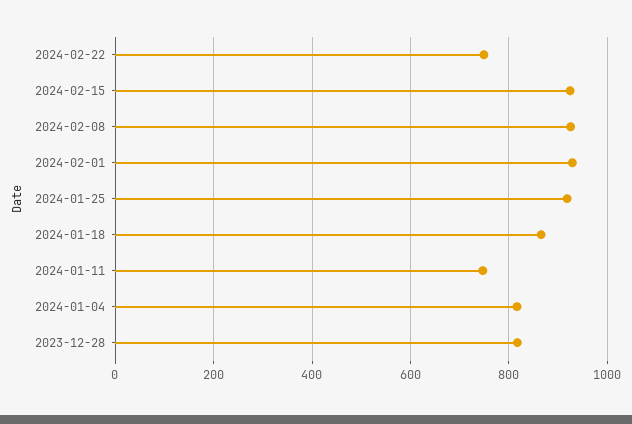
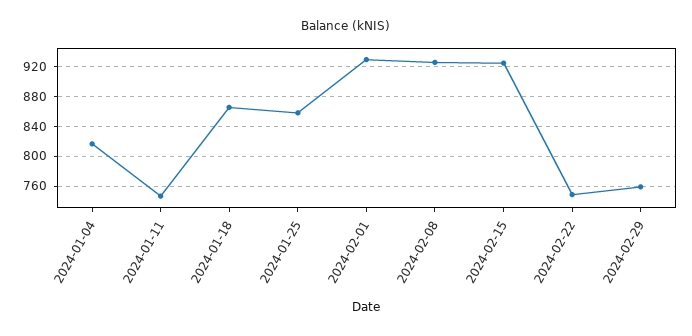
2024-01-25: 920 -> 860
2023-12-28: 820 -> none
2024-02-29: none -> 760

